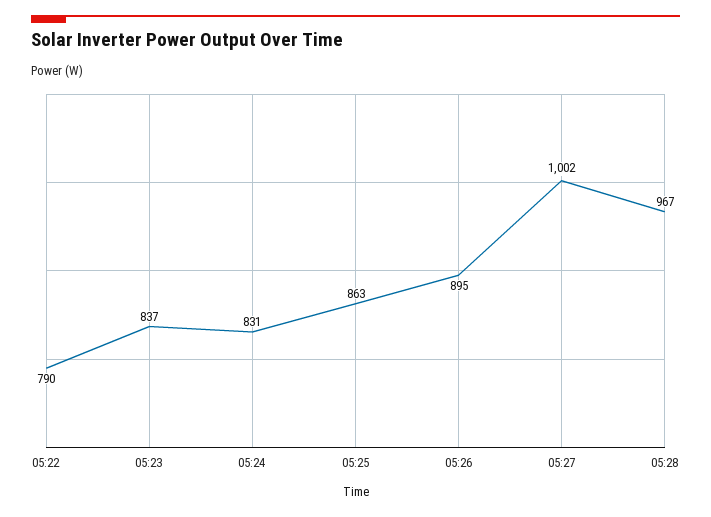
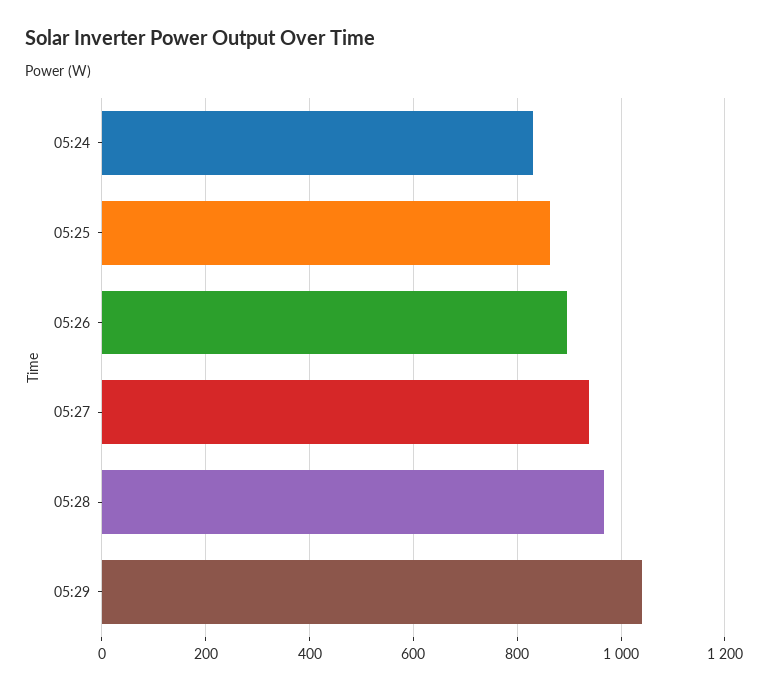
05:22: 790 -> none
05:23: 837 -> none
05:27: 1002 -> 940
05:29: none -> 1040

